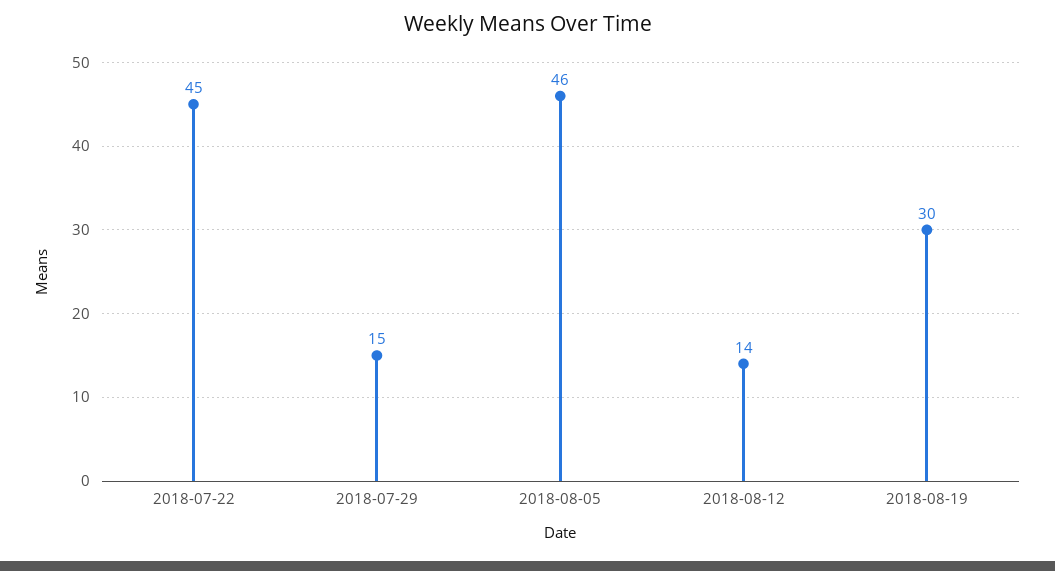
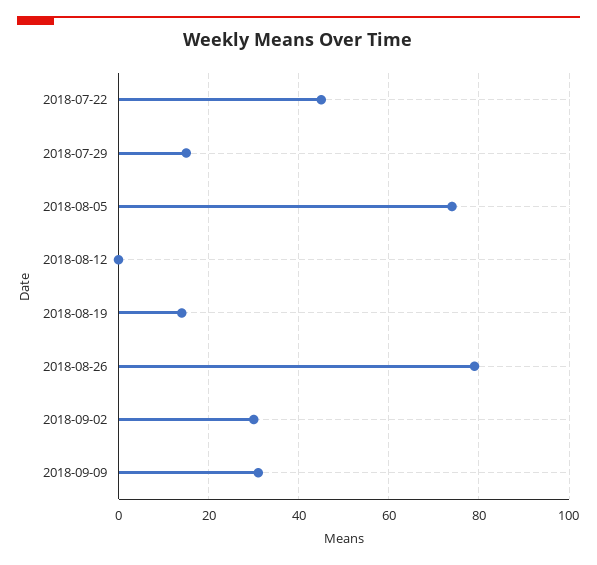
2018-08-05: 46 -> 75
2018-08-12: 14 -> 0
2018-08-19: 30 -> 15
2018-08-26: none -> 80
2018-09-02: none -> 30
2018-09-09: none -> 30

